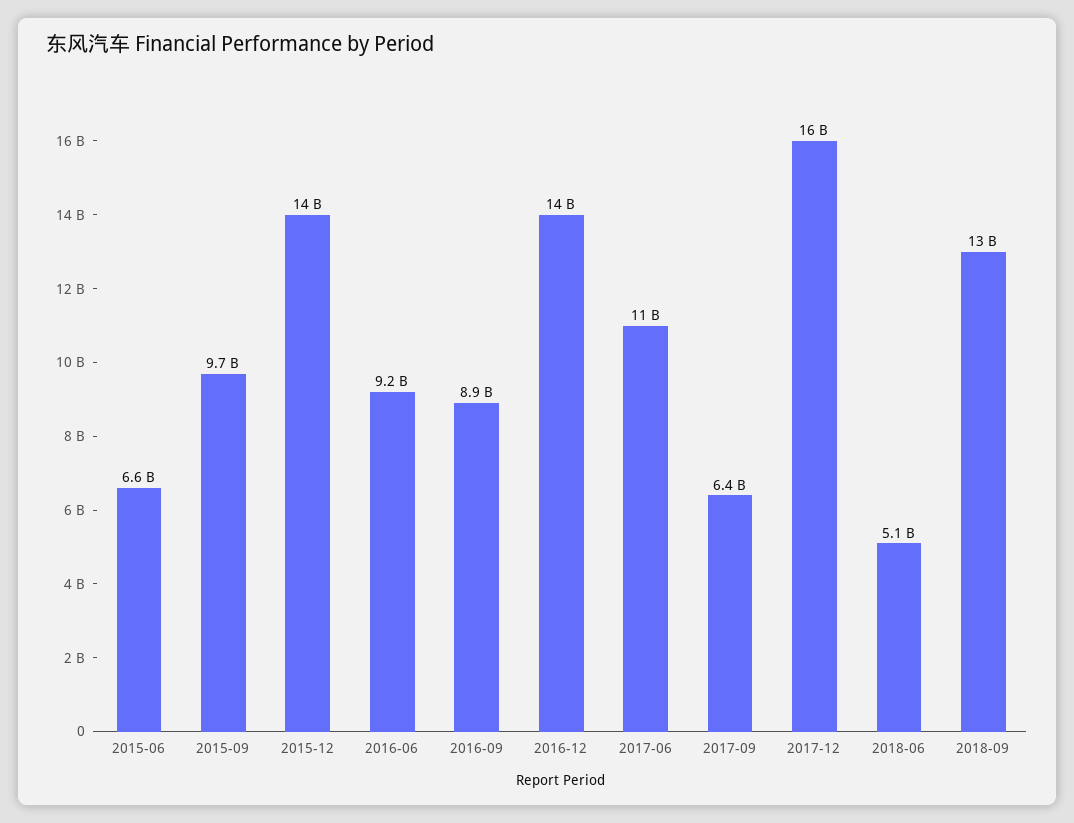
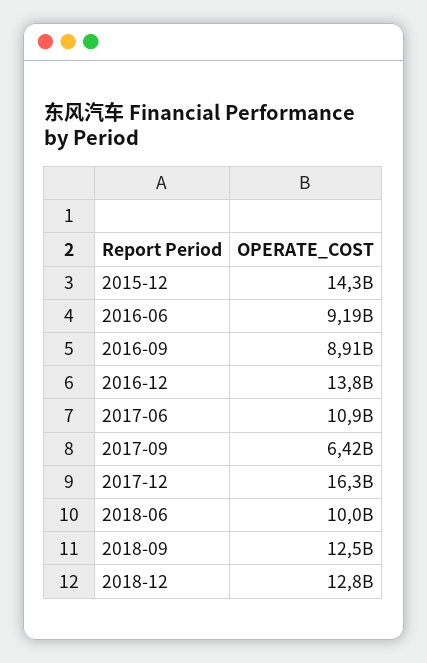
2015-06: 6600000000 -> none
2015-09: 9700000000 -> none
2018-06: 5100000000 -> 10000000000
2018-12: none -> 12800000000

